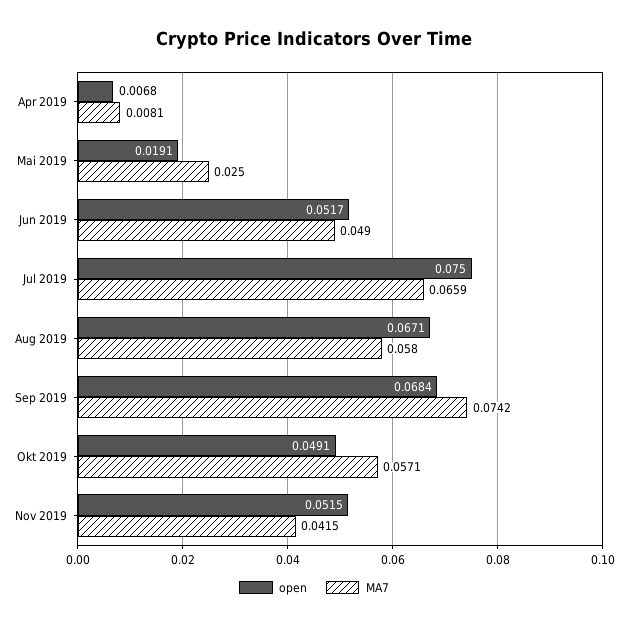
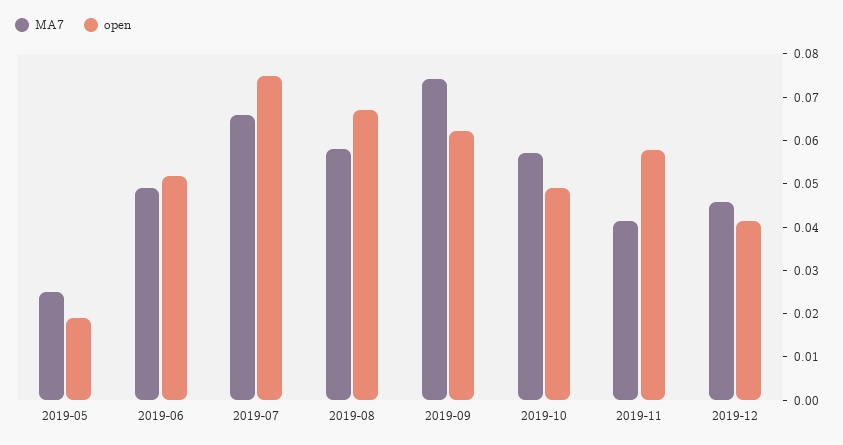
open, Apr 2019: 0.0068 -> none
MA7, Apr 2019: 0.0081 -> none
open, Sep 2019: 0.0684 -> 0.062
open, Nov 2019: 0.0515 -> 0.058
MA7, 2019-12: none -> 0.046
open, 2019-12: none -> 0.042

